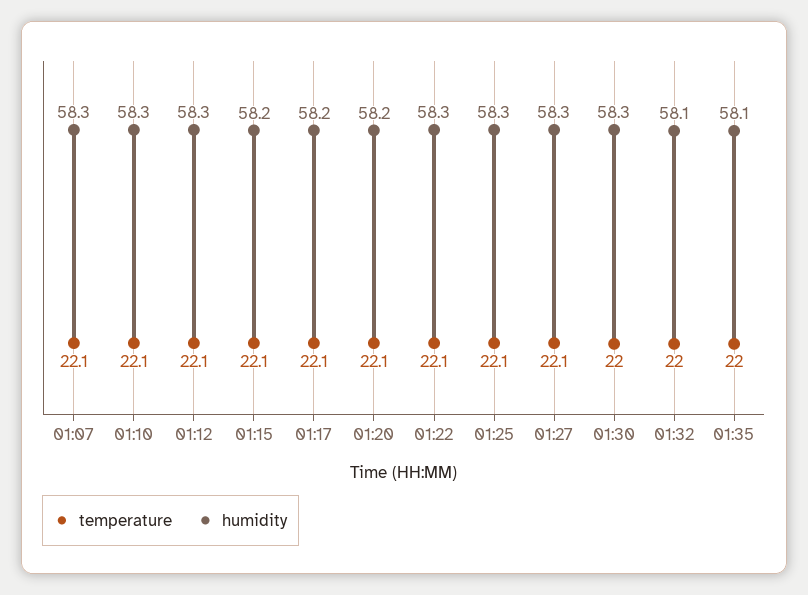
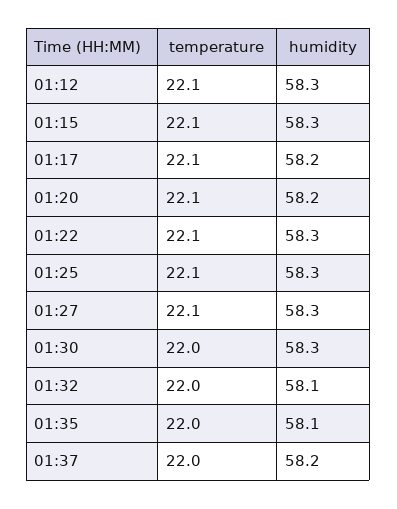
temperature, 01:07: 22.1 -> none
humidity, 01:07: 58.3 -> none
temperature, 01:10: 22.1 -> none
humidity, 01:10: 58.3 -> none
humidity, 01:15: 58.2 -> 58.3
temperature, 01:37: none -> 22
humidity, 01:37: none -> 58.2

